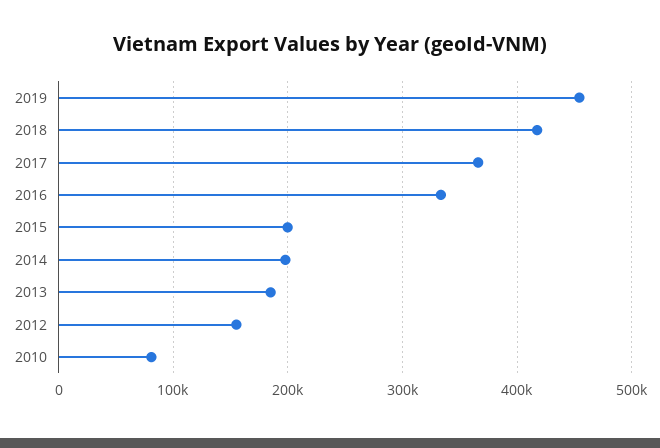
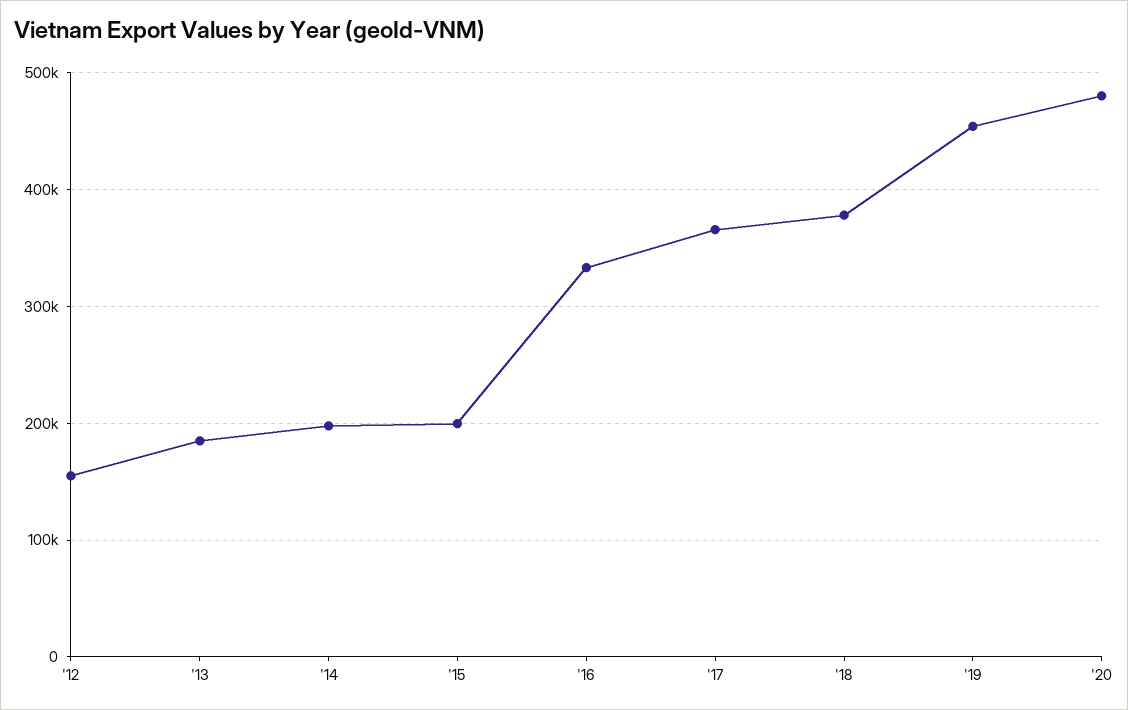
2018: 420000 -> 380000
2010: 80000 -> none
'20: none -> 480000

